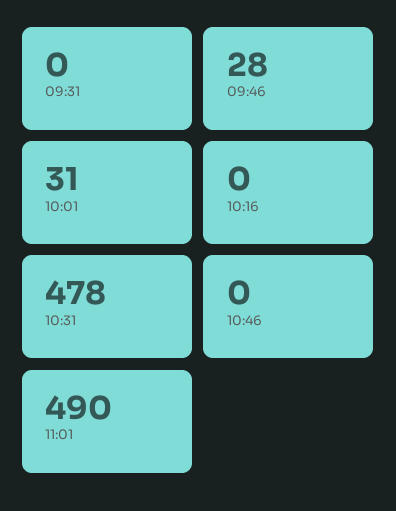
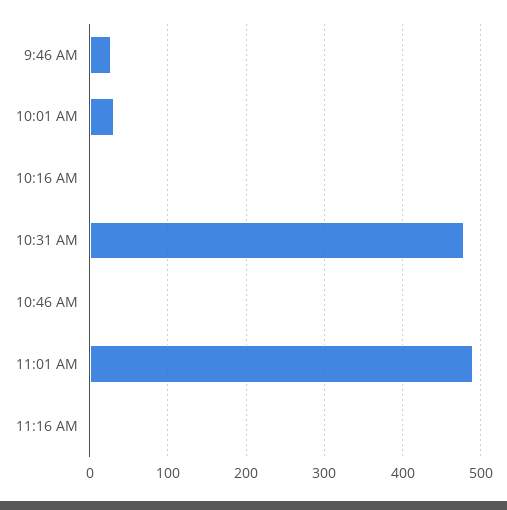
09:31: 0 -> none
11:16 AM: none -> 0

